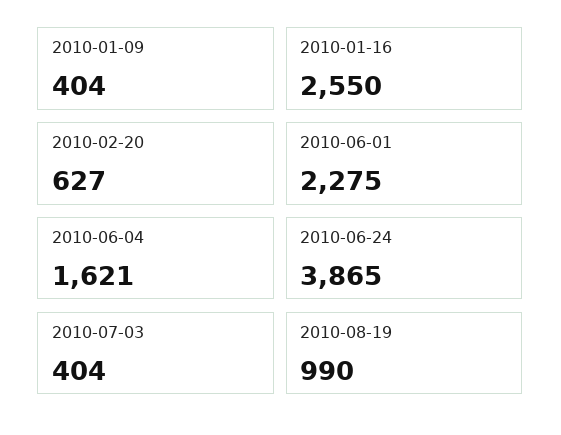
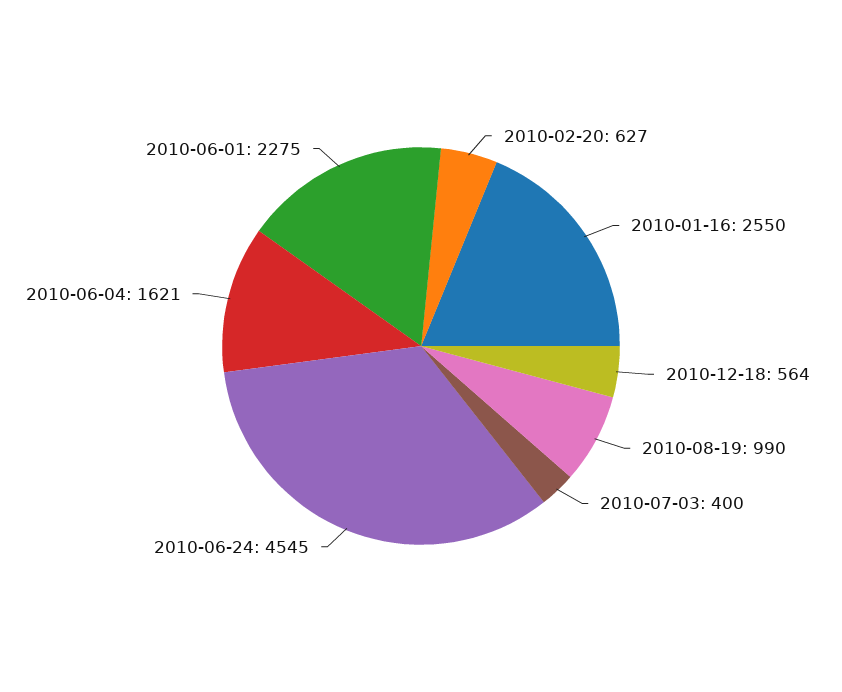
2010-01-09: 404 -> none
2010-06-24: 3865 -> 4545
2010-07-03: 404 -> 400
2010-12-18: none -> 564

